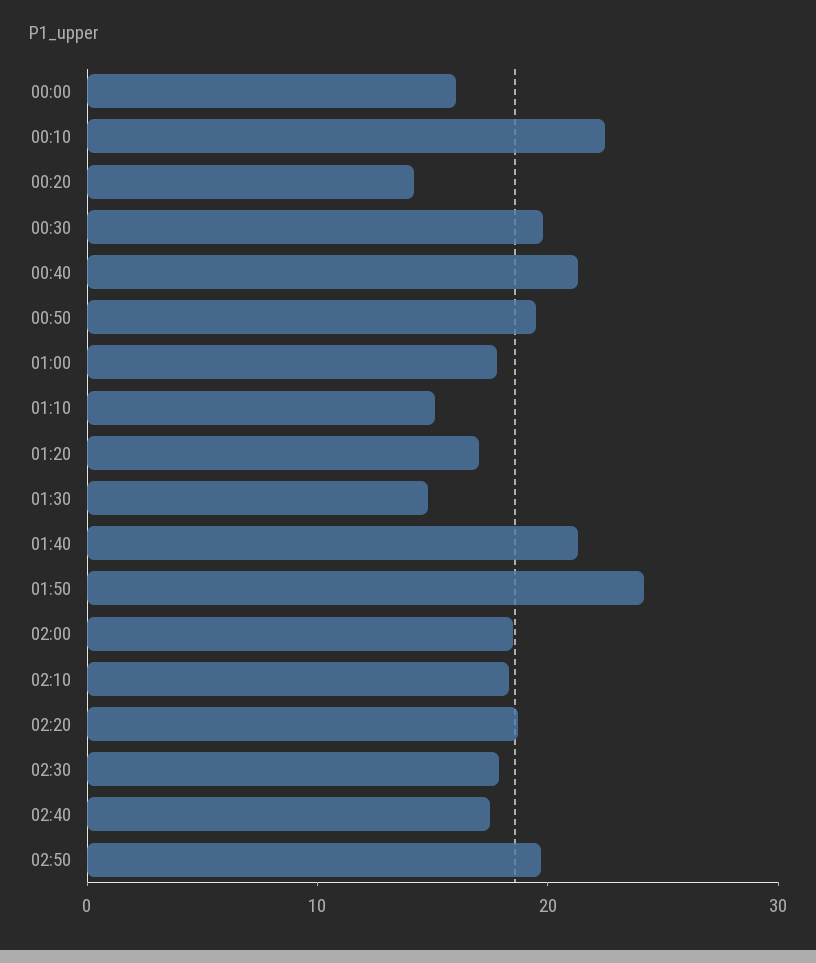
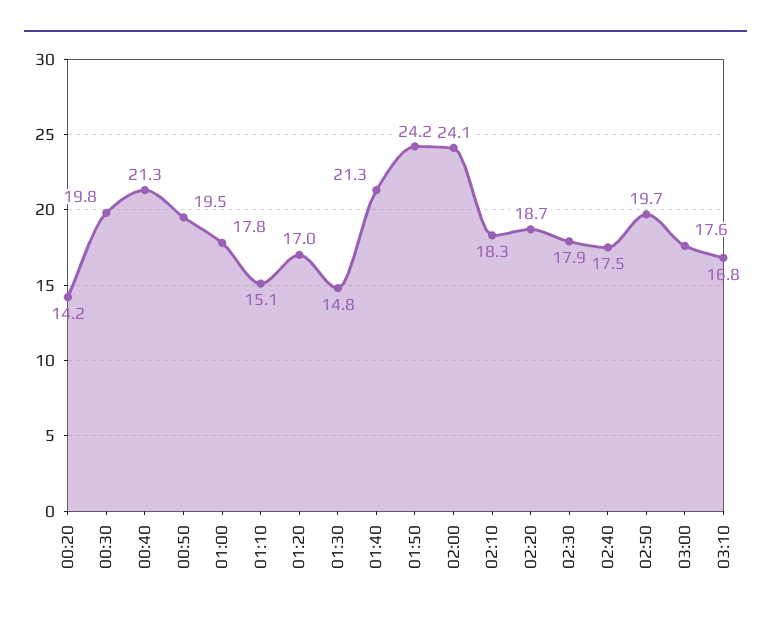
00:00: 16 -> none
00:10: 22 -> none
02:00: 18 -> 24.1
03:00: none -> 17.6
03:10: none -> 16.8

